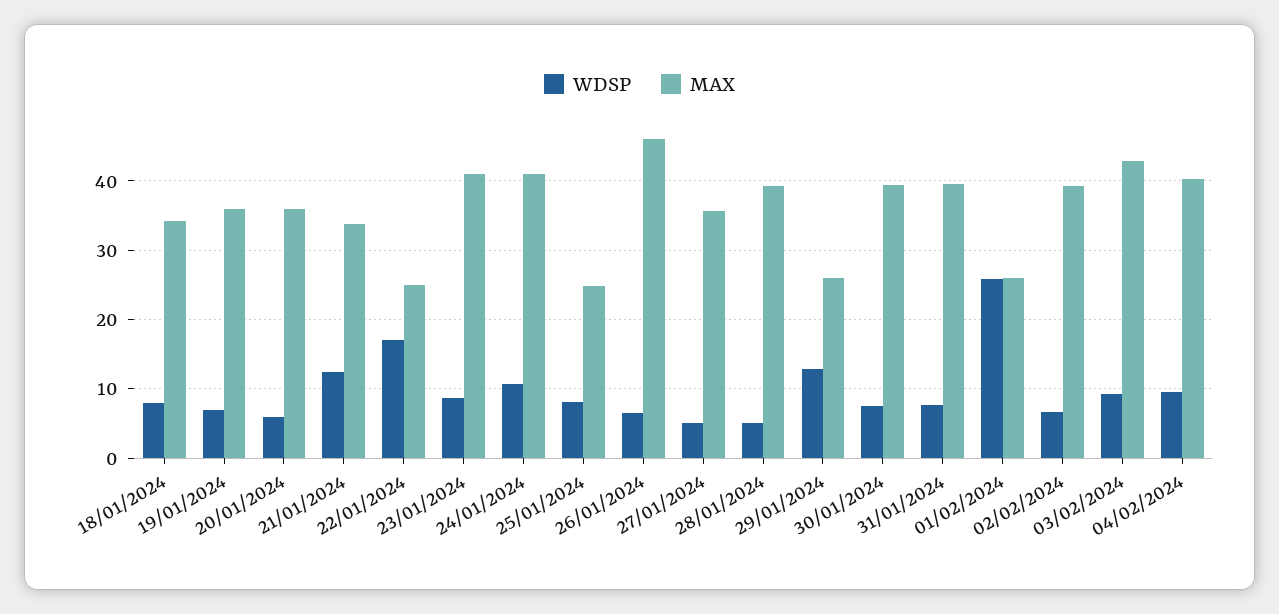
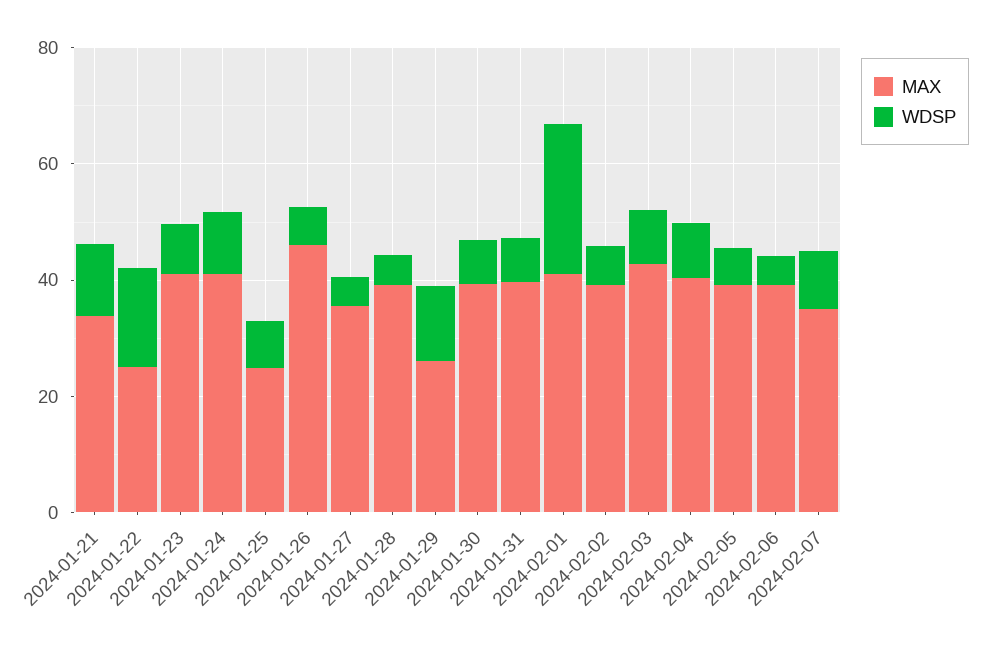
WDSP, 18/01/2024: 8 -> none
MAX, 18/01/2024: 34 -> none
WDSP, 19/01/2024: 7 -> none
MAX, 19/01/2024: 36 -> none
WDSP, 20/01/2024: 6 -> none
MAX, 20/01/2024: 36 -> none
MAX, 01/02/2024: 26 -> 40
MAX, 2024-02-05: none -> 40
WDSP, 2024-02-05: none -> 5
MAX, 2024-02-06: none -> 40
WDSP, 2024-02-06: none -> 5
MAX, 2024-02-07: none -> 35
WDSP, 2024-02-07: none -> 10

